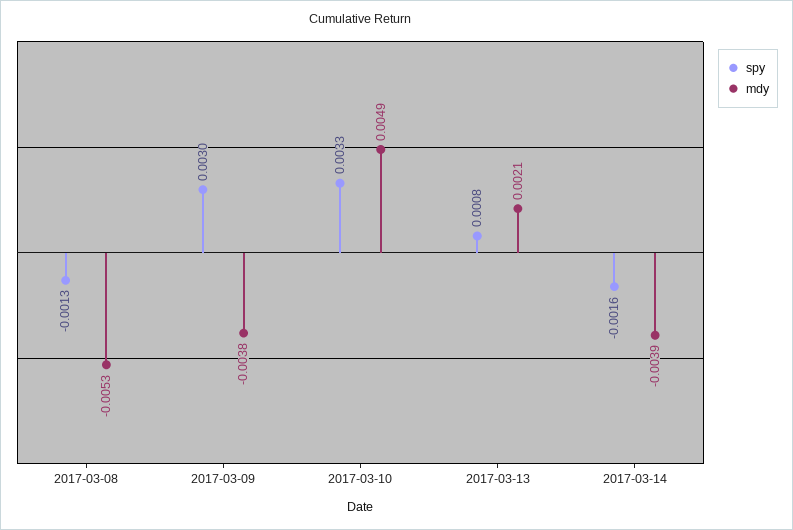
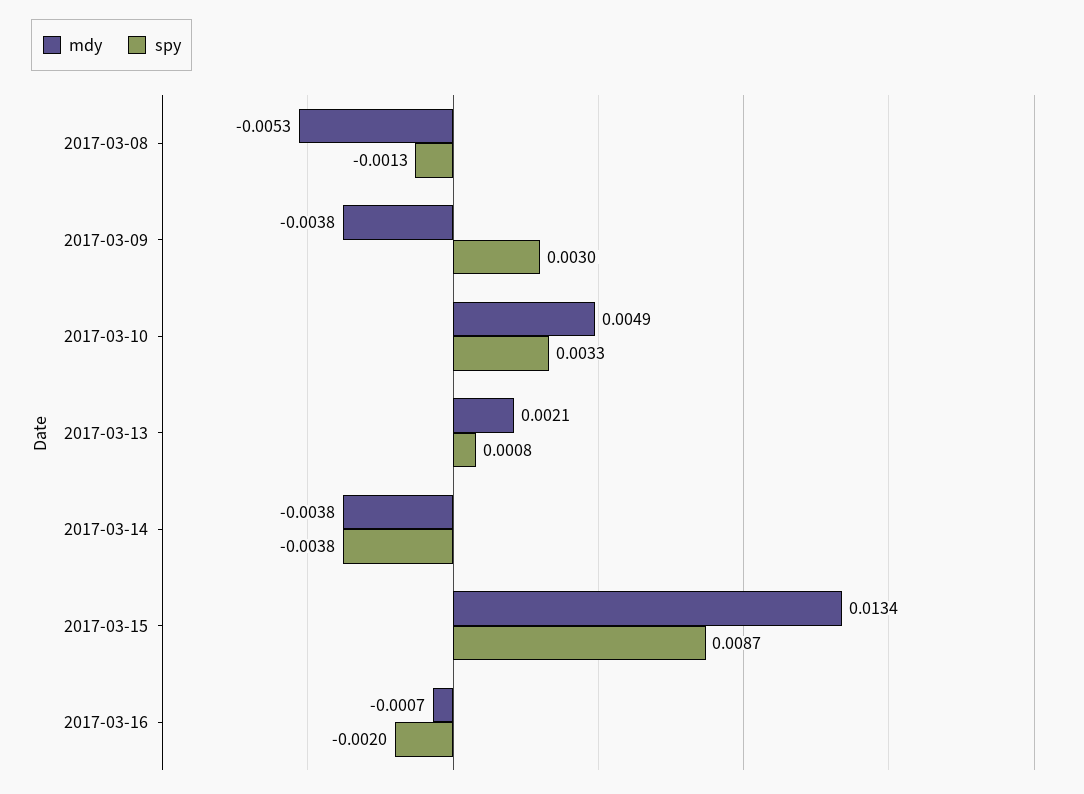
spy, 2017-03-14: -0.0016 -> -0.0038
mdy, 2017-03-14: -0.0039 -> -0.0038
mdy, 2017-03-15: none -> 0.0134
spy, 2017-03-15: none -> 0.0087
mdy, 2017-03-16: none -> -0.0007
spy, 2017-03-16: none -> -0.002

